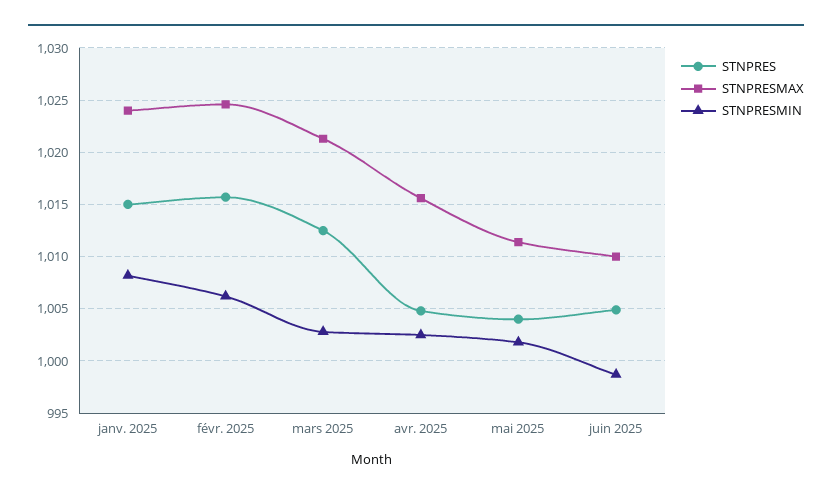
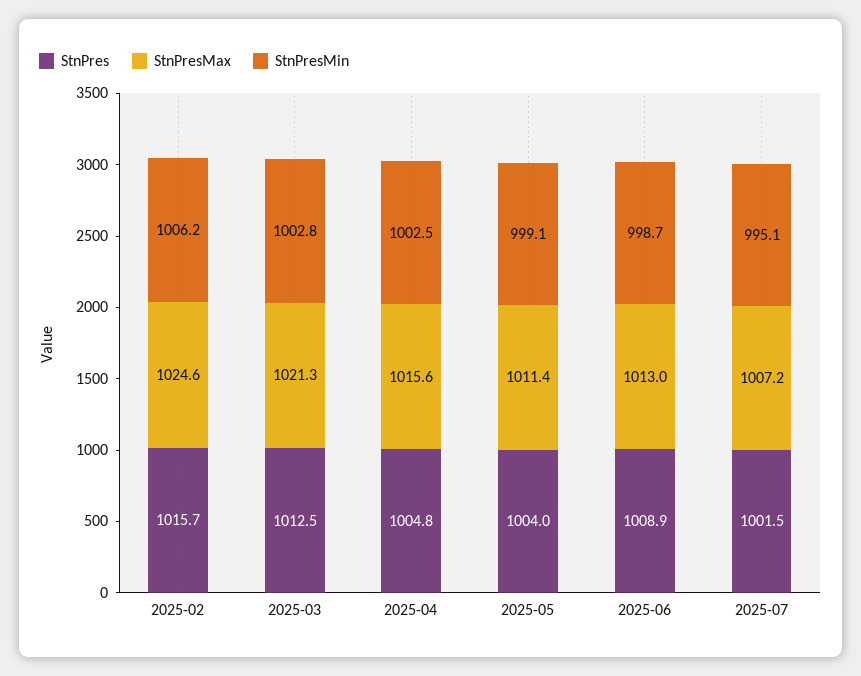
STNPRES, janv. 2025: 1015 -> none
STNPRESMAX, janv. 2025: 1024 -> none
STNPRESMIN, janv. 2025: 1008 -> none
STNPRESMIN, mai 2025: 1002 -> 999.1
STNPRES, juin 2025: 1005 -> 1008.9
STNPRESMAX, juin 2025: 1010 -> 1013
STNPRES, 2025-07: none -> 1001.5
STNPRESMAX, 2025-07: none -> 1007.2
STNPRESMIN, 2025-07: none -> 995.1

